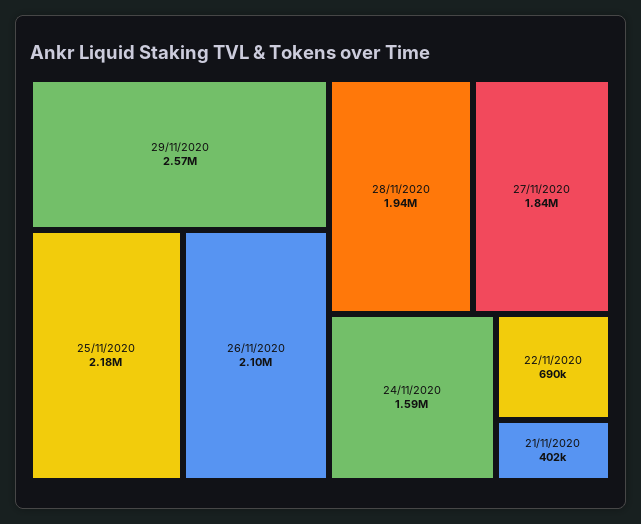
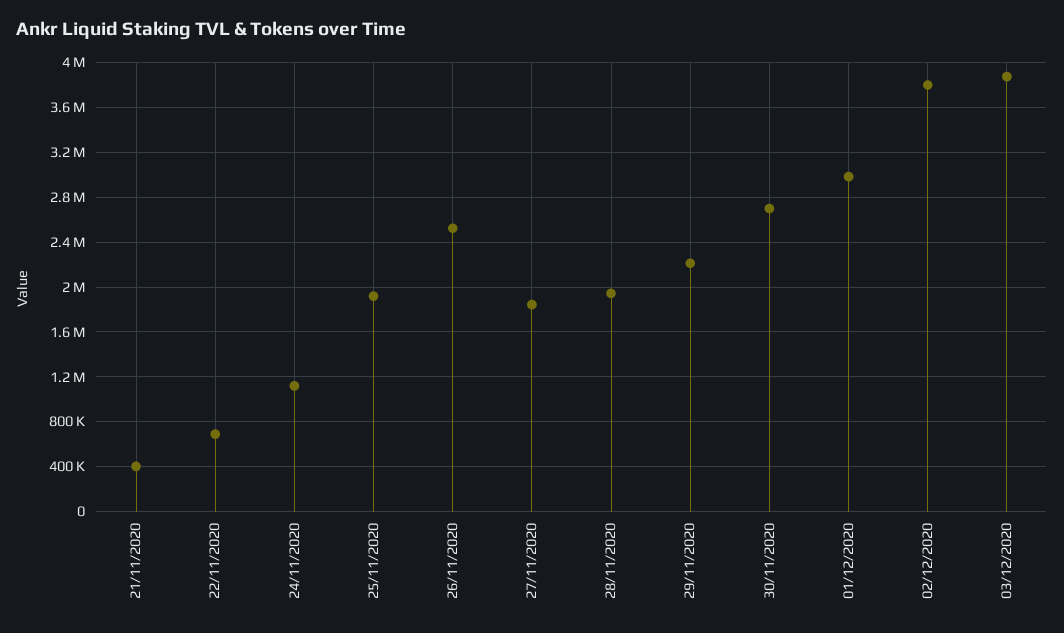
29/11/2020: 2570000 -> 2200000
25/11/2020: 2180000 -> 1900000
26/11/2020: 2100000 -> 2500000
24/11/2020: 1590000 -> 1100000
30/11/2020: none -> 2700000
01/12/2020: none -> 3000000
02/12/2020: none -> 3800000
03/12/2020: none -> 3900000

